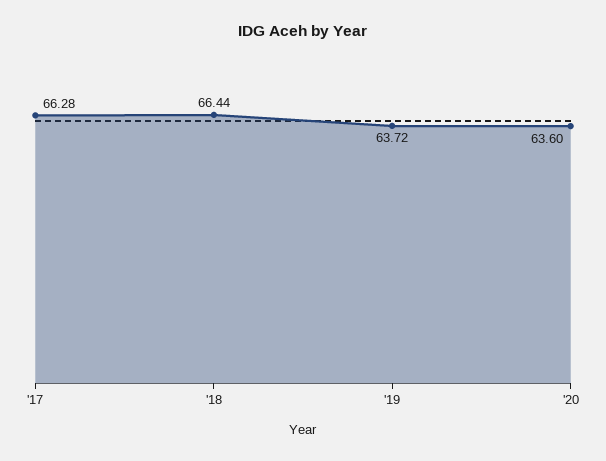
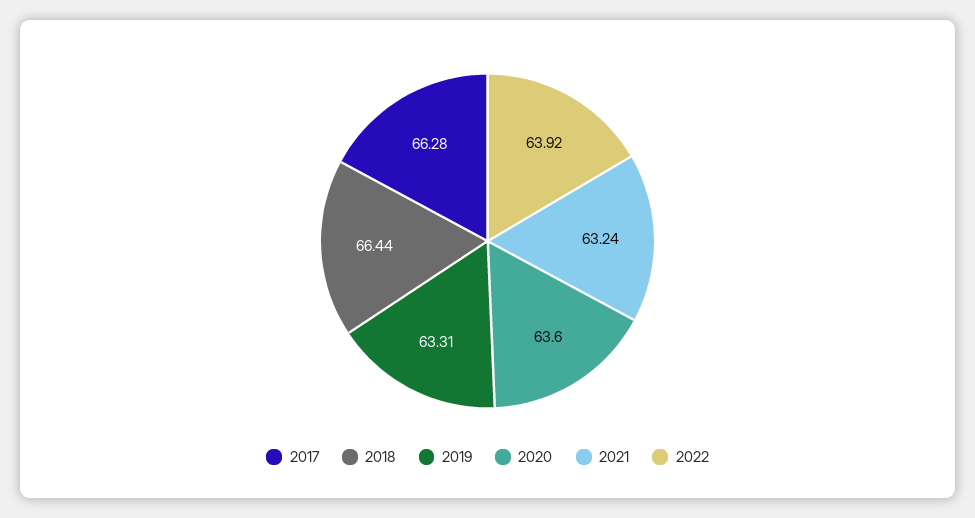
'19: 63.72 -> 63.31
2021: none -> 63.24
2022: none -> 63.92

